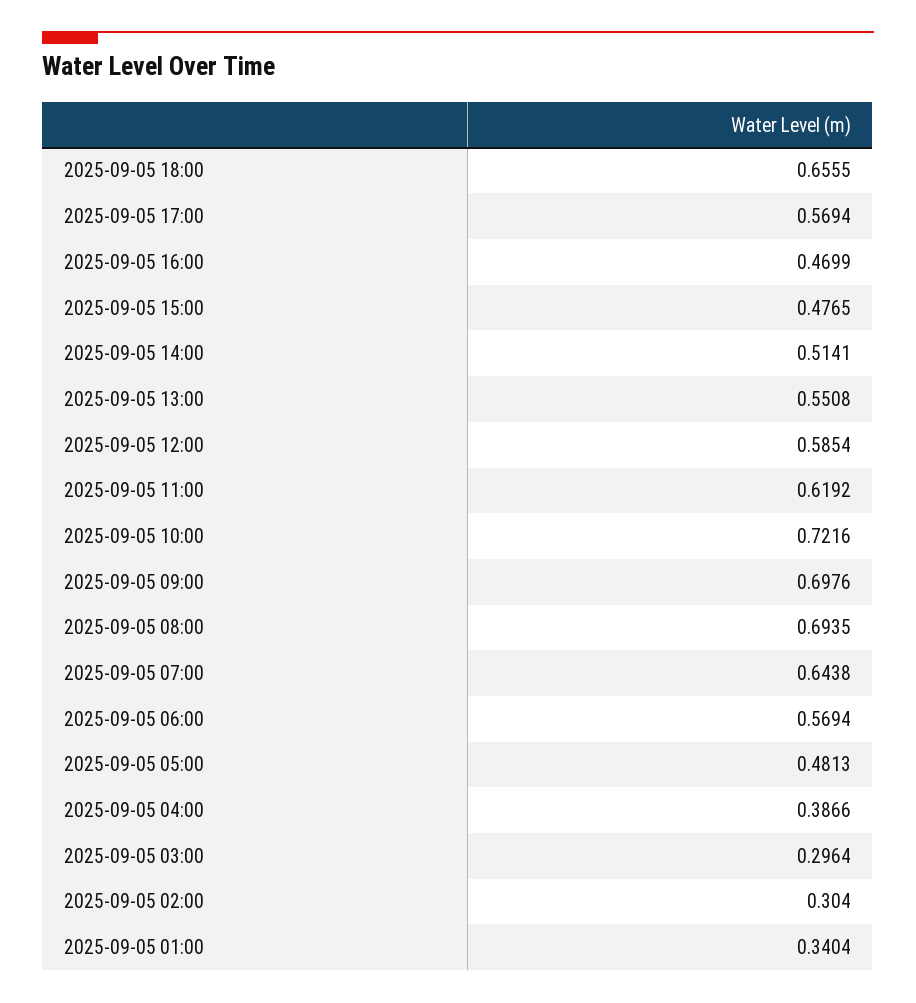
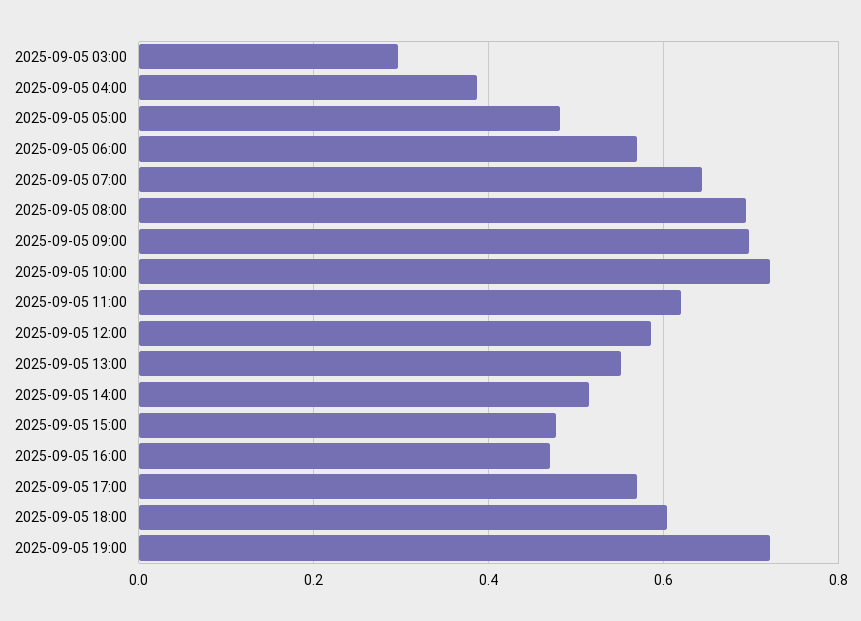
2025-09-05 18:00: 0.6555 -> 0.6
2025-09-05 02:00: 0.304 -> none
2025-09-05 01:00: 0.3404 -> none
2025-09-05 19:00: none -> 0.72

